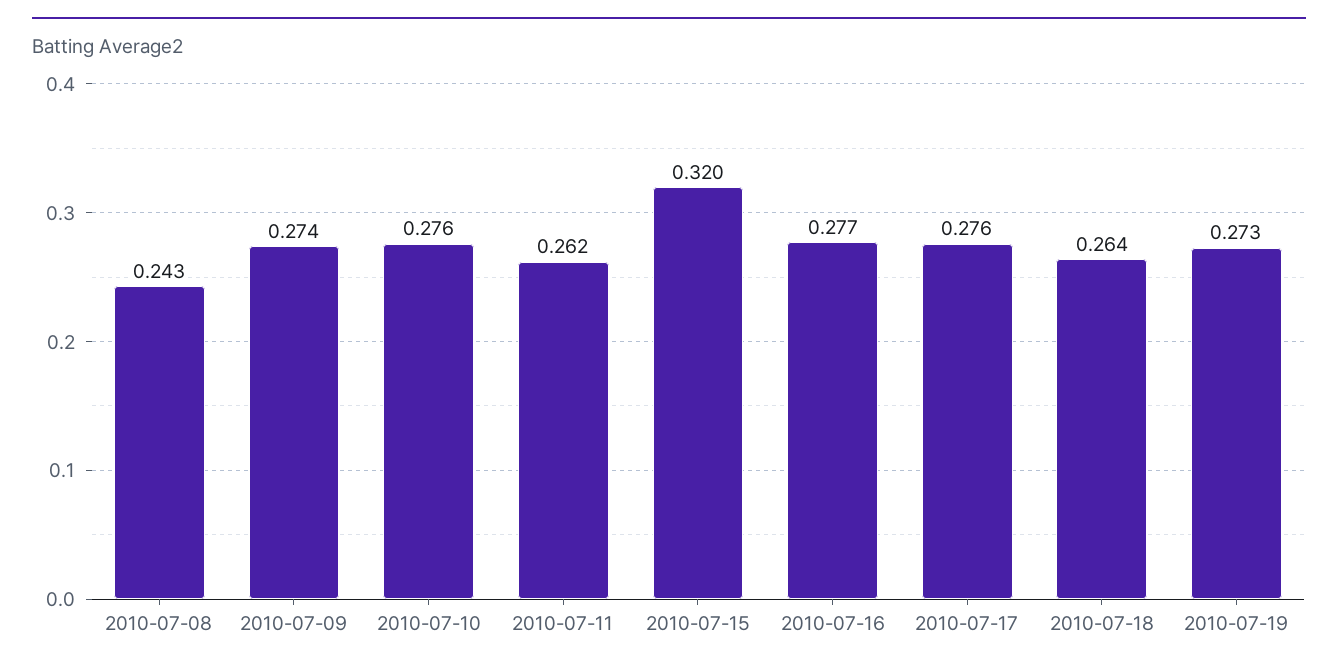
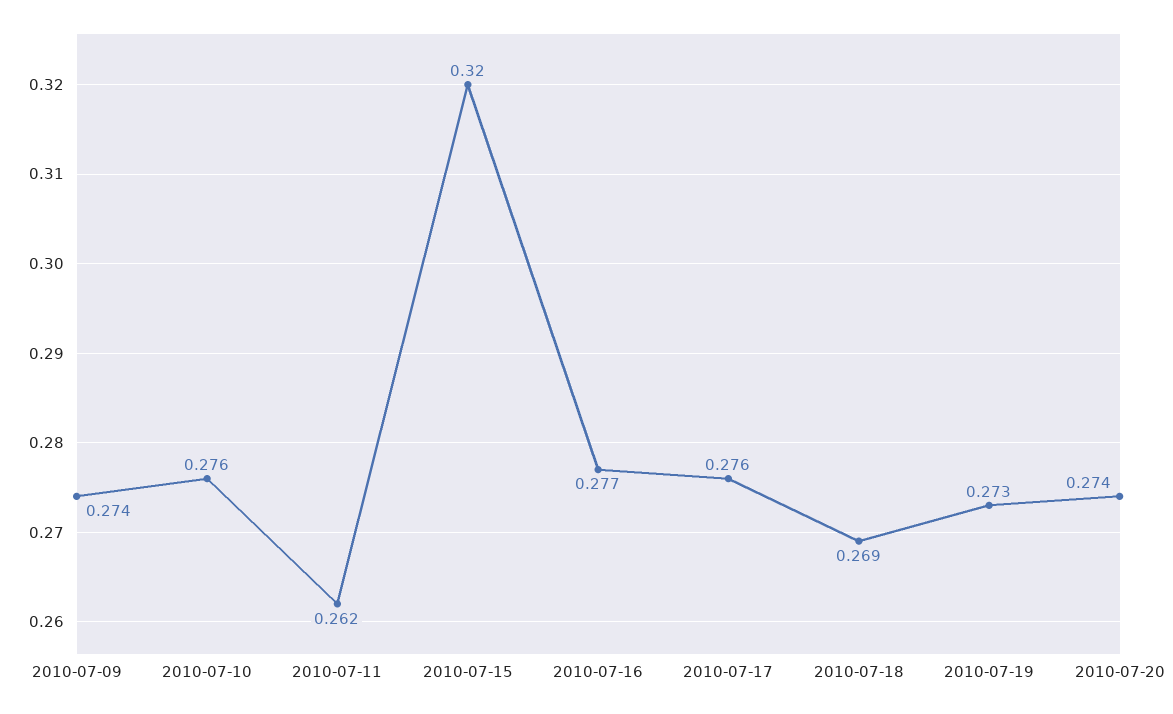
2010-07-08: 0.243 -> none
2010-07-18: 0.264 -> 0.269
2010-07-20: none -> 0.274

